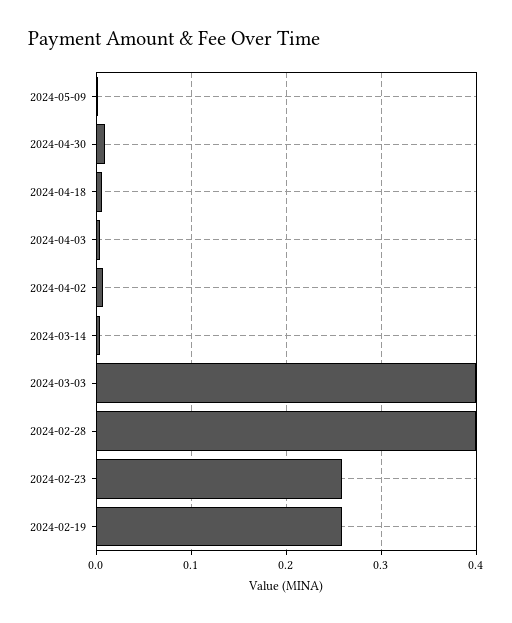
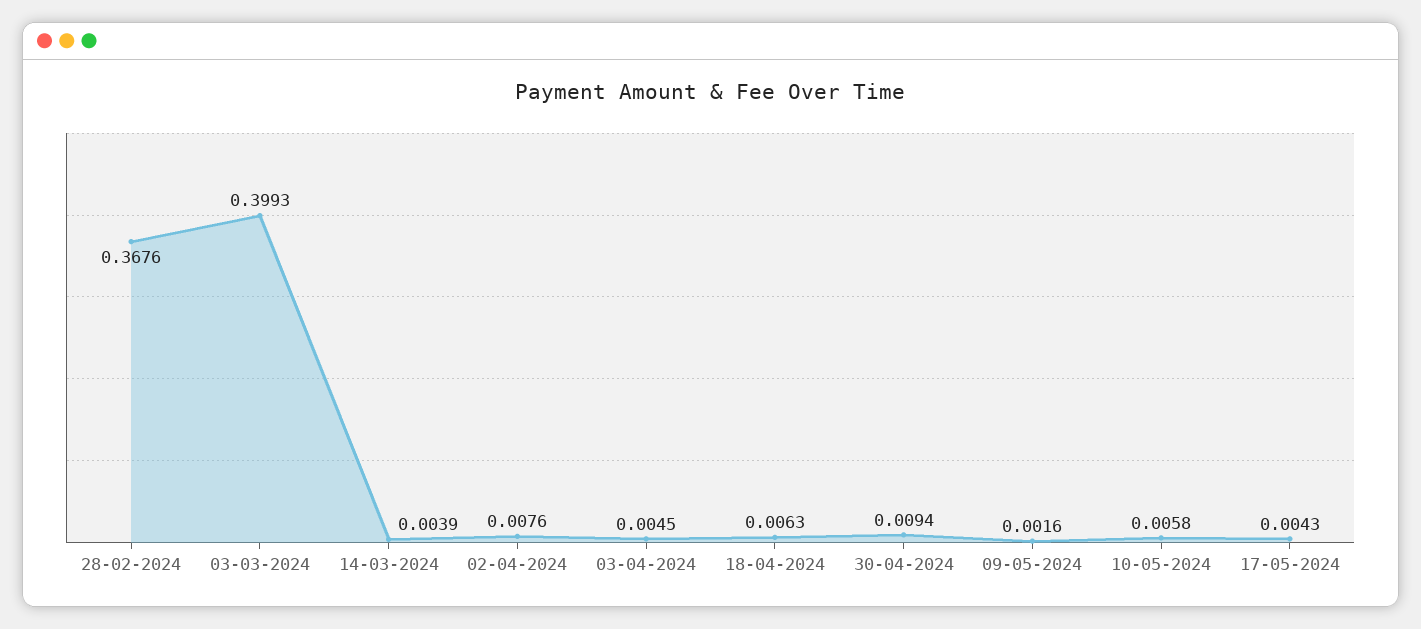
2024-02-28: 0.4 -> 0.3676
2024-02-23: 0.26 -> none
2024-02-19: 0.26 -> none
10-05-2024: none -> 0.0058
17-05-2024: none -> 0.0043

